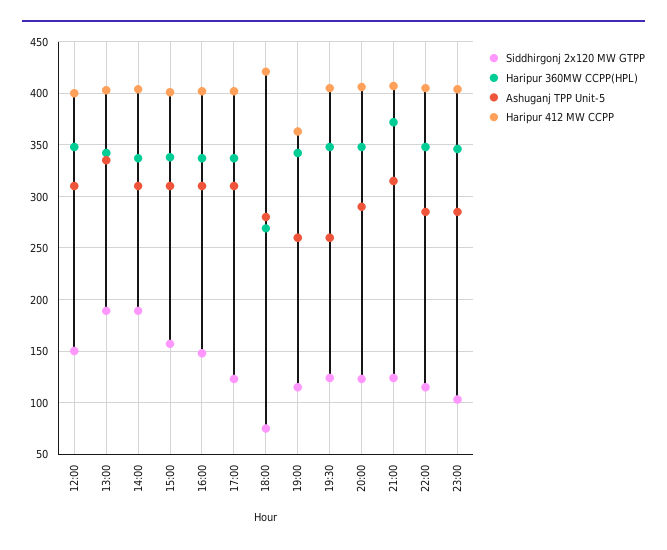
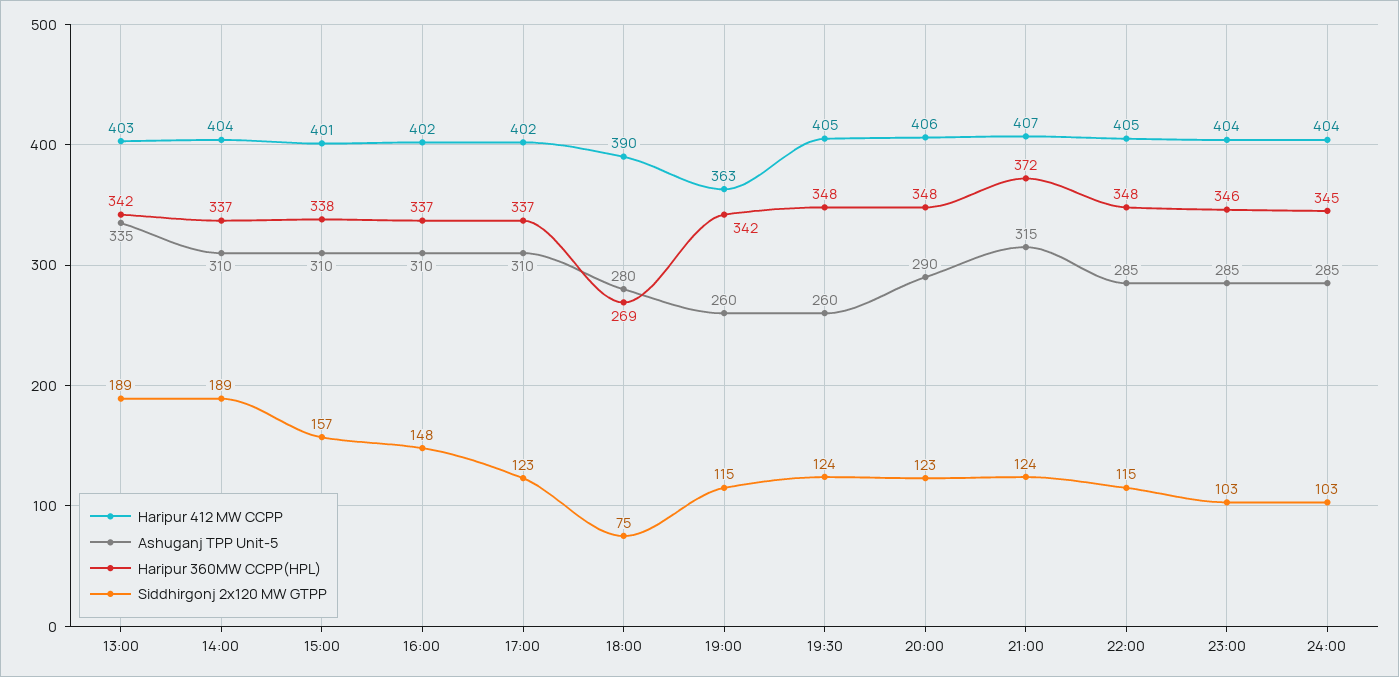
Siddhirgonj 2x120 MW GTPP, 12:00: 150 -> none
Haripur 360MW CCPP(HPL), 12:00: 350 -> none
Ashuganj TPP Unit-5, 12:00: 310 -> none
Haripur 412 MW CCPP, 12:00: 400 -> none
Haripur 412 MW CCPP, 18:00: 420 -> 390
Haripur 412 MW CCPP, 24:00: none -> 404
Ashuganj TPP Unit-5, 24:00: none -> 285
Haripur 360MW CCPP(HPL), 24:00: none -> 345
Siddhirgonj 2x120 MW GTPP, 24:00: none -> 103

